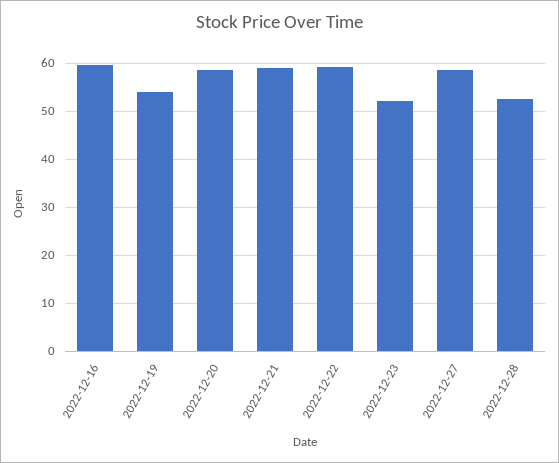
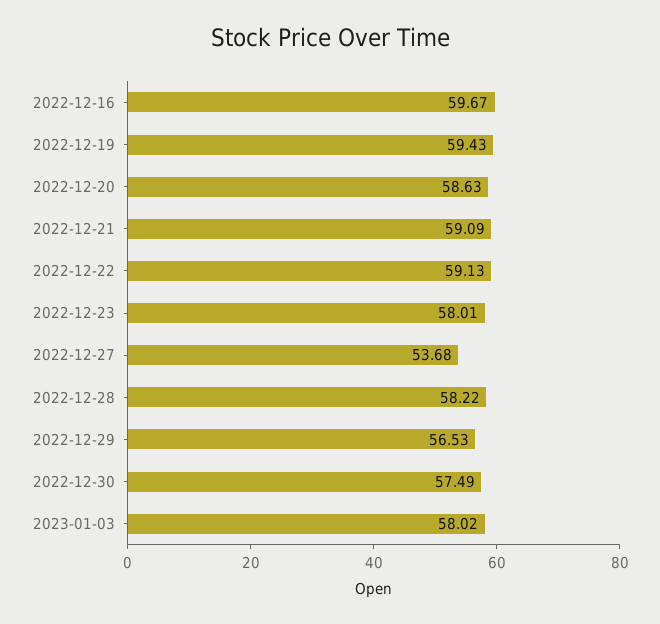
2022-12-19: 54 -> 59.43
2022-12-23: 52 -> 58.01
2022-12-27: 58 -> 53.68
2022-12-28: 52 -> 58.22
2022-12-29: none -> 56.53
2022-12-30: none -> 57.49
2023-01-03: none -> 58.02

